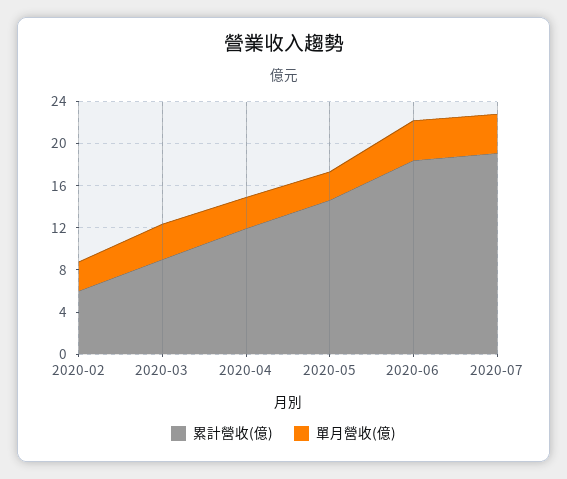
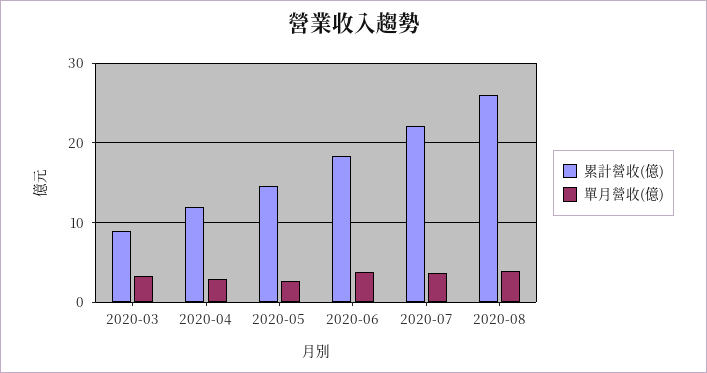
累計營收(億), 2020-02: 6 -> none
單月營收(億), 2020-02: 3 -> none
累計營收(億), 2020-07: 19 -> 22
累計營收(億), 2020-08: none -> 26
單月營收(億), 2020-08: none -> 4

